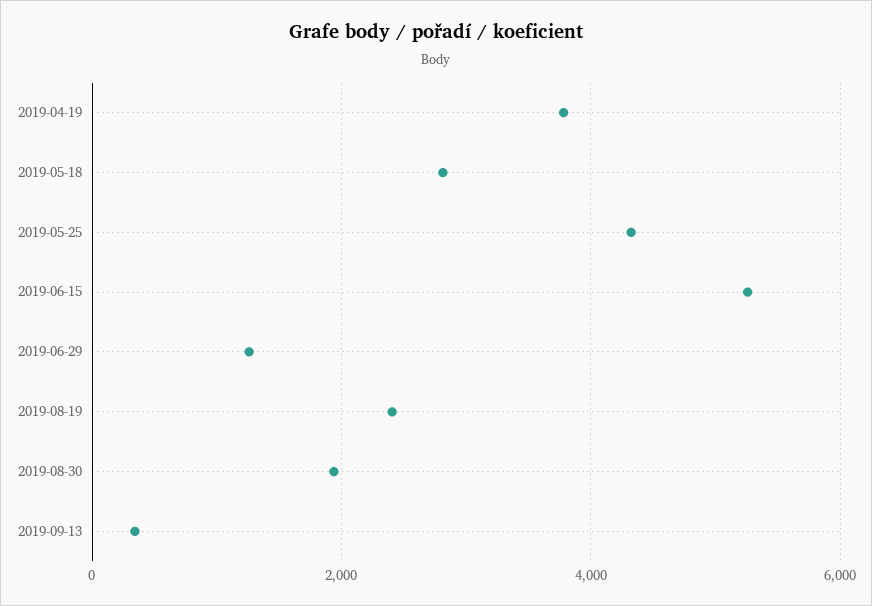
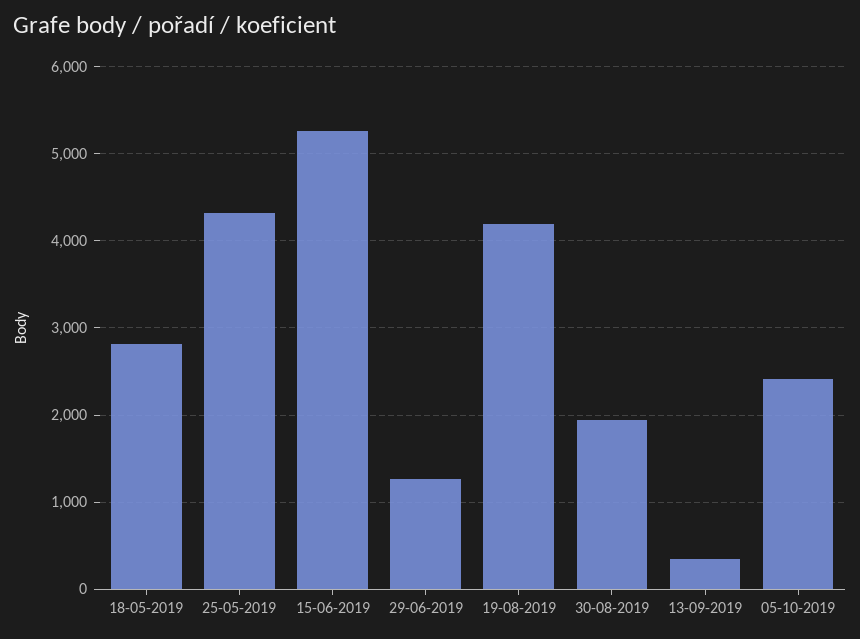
2019-04-19: 3800 -> none
2019-08-19: 2400 -> 4200
05-10-2019: none -> 2400

